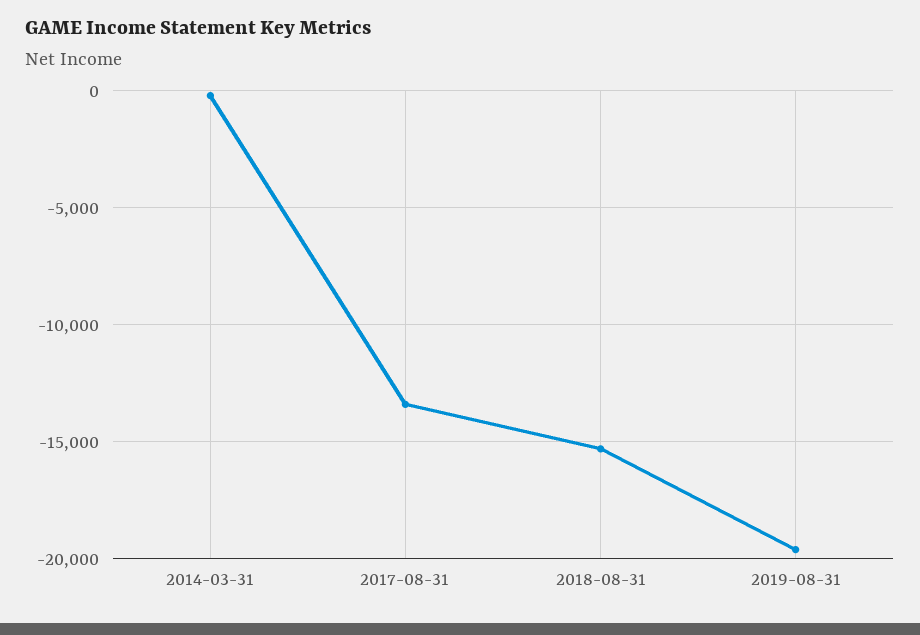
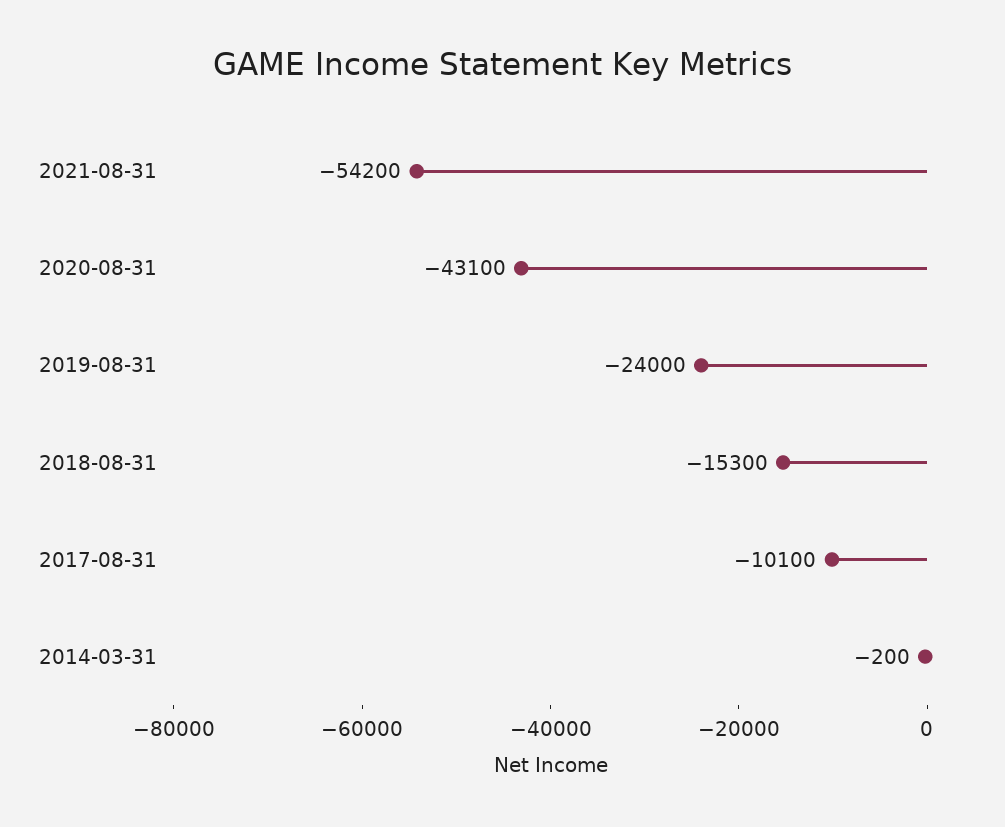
2017-08-31: -13500 -> -10100
2019-08-31: -19500 -> -24000
2021-08-31: none -> -54200
2020-08-31: none -> -43100

